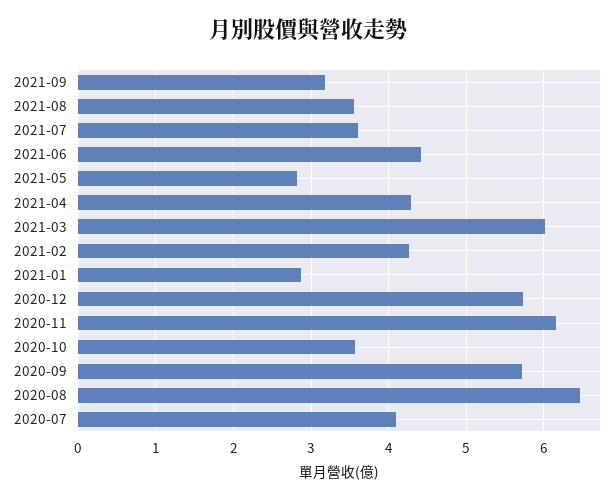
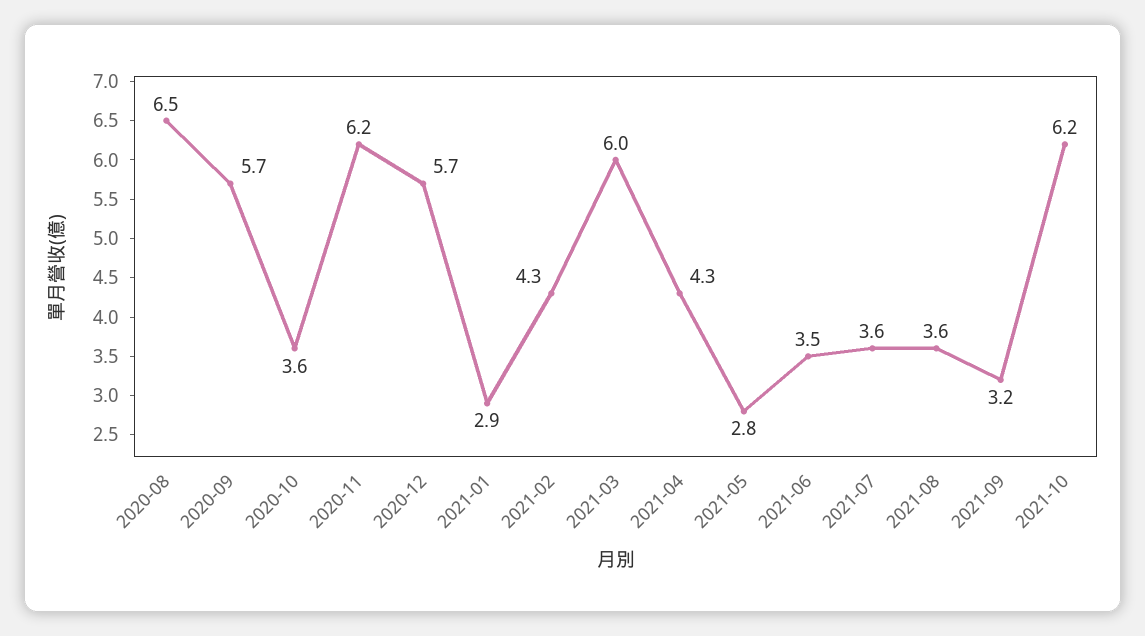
2021-06: 4.4 -> 3.5
2020-07: 4.1 -> none
2021-10: none -> 6.2

